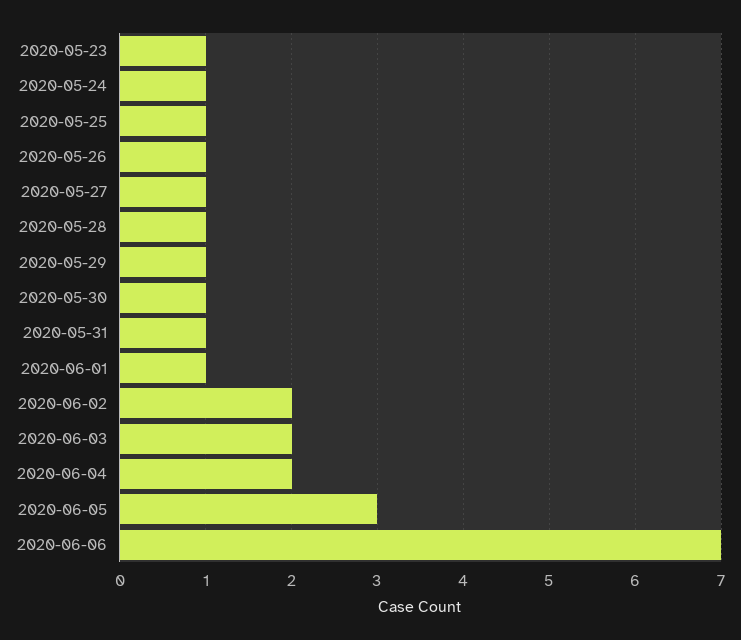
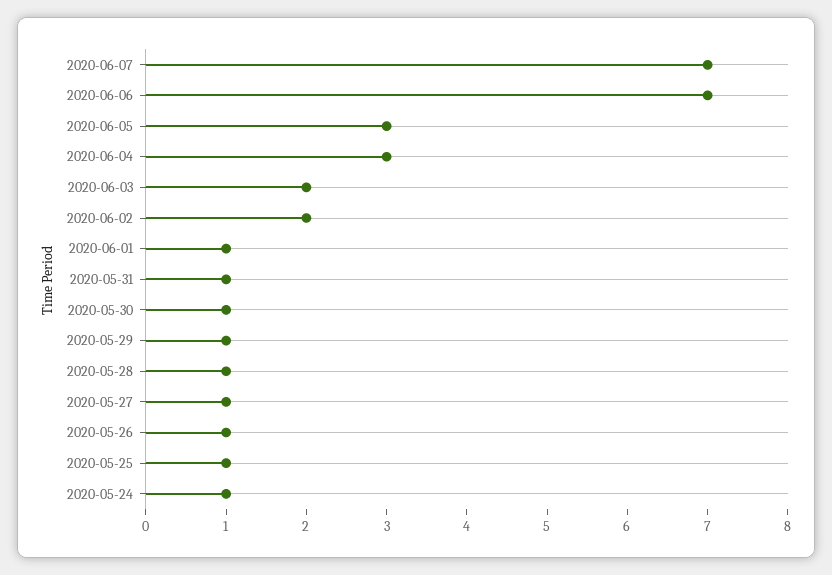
2020-05-23: 1 -> none
2020-06-04: 2 -> 3
2020-06-07: none -> 7

